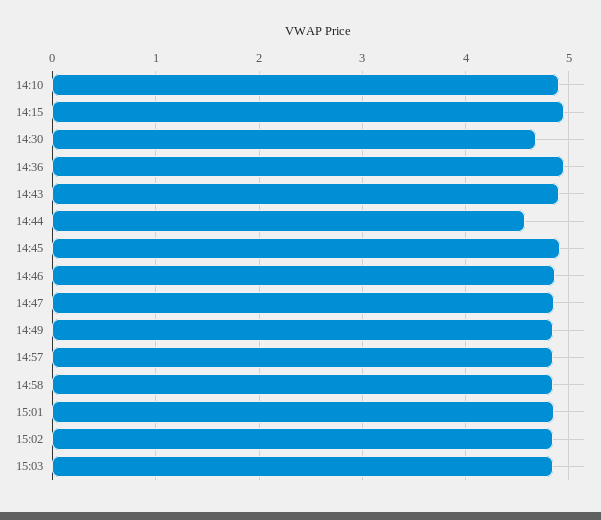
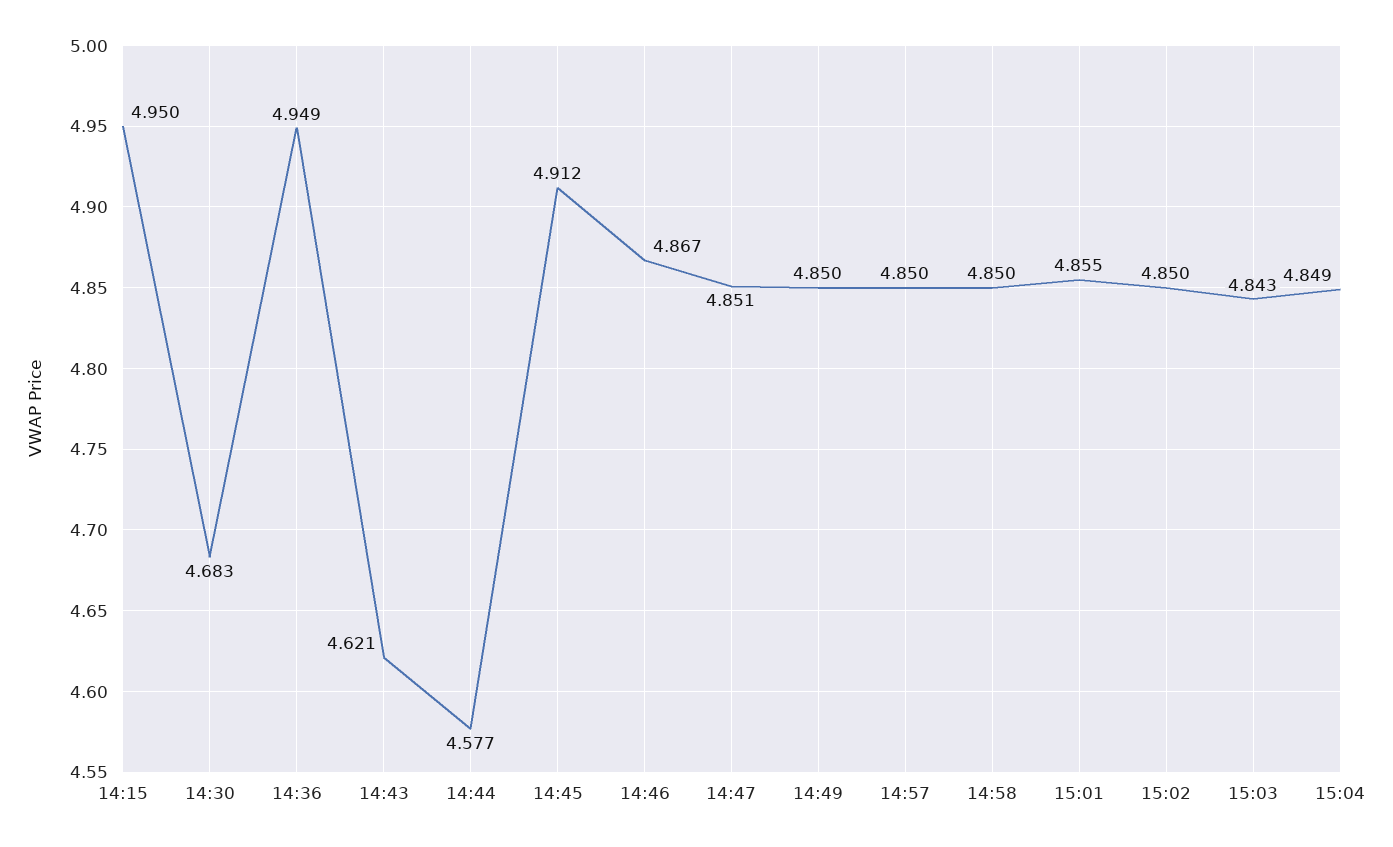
14:10: 4.9 -> none
14:43: 4.9 -> 4.621
15:04: none -> 4.849

